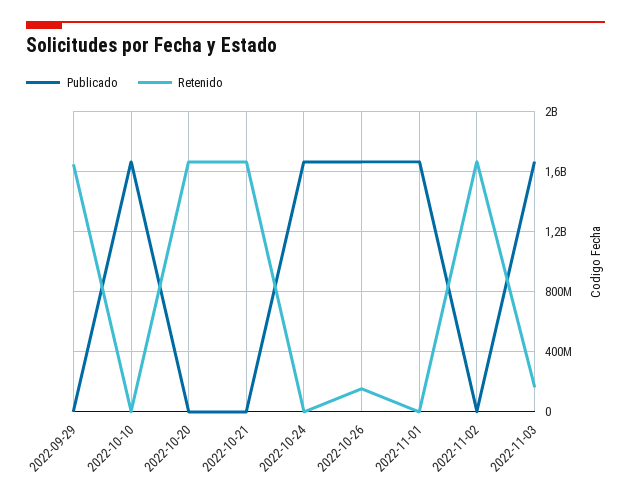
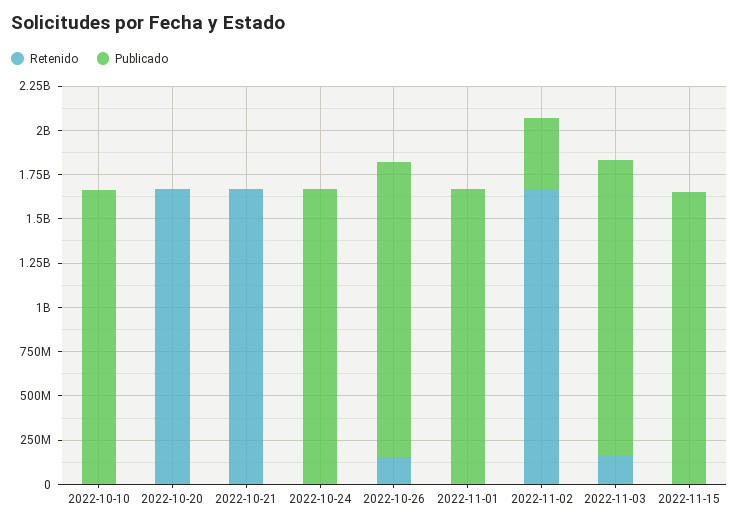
Publicado, 2022-09-29: 0 -> none
Retenido, 2022-09-29: 1650000000 -> none
Publicado, 2022-11-02: 0 -> 400000000
Retenido, 2022-11-15: none -> 0
Publicado, 2022-11-15: none -> 1650000000

